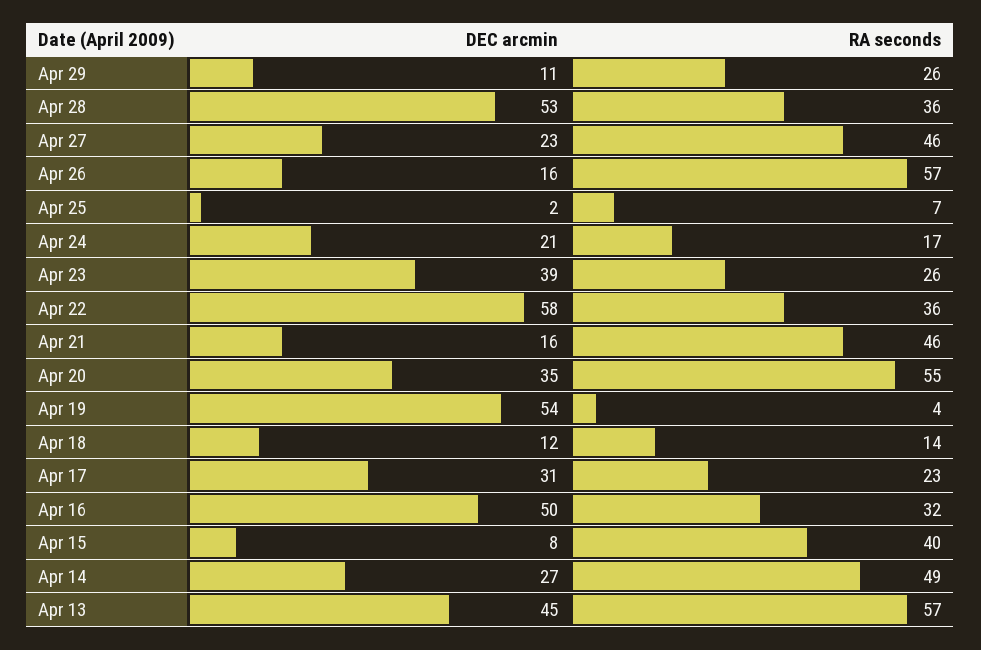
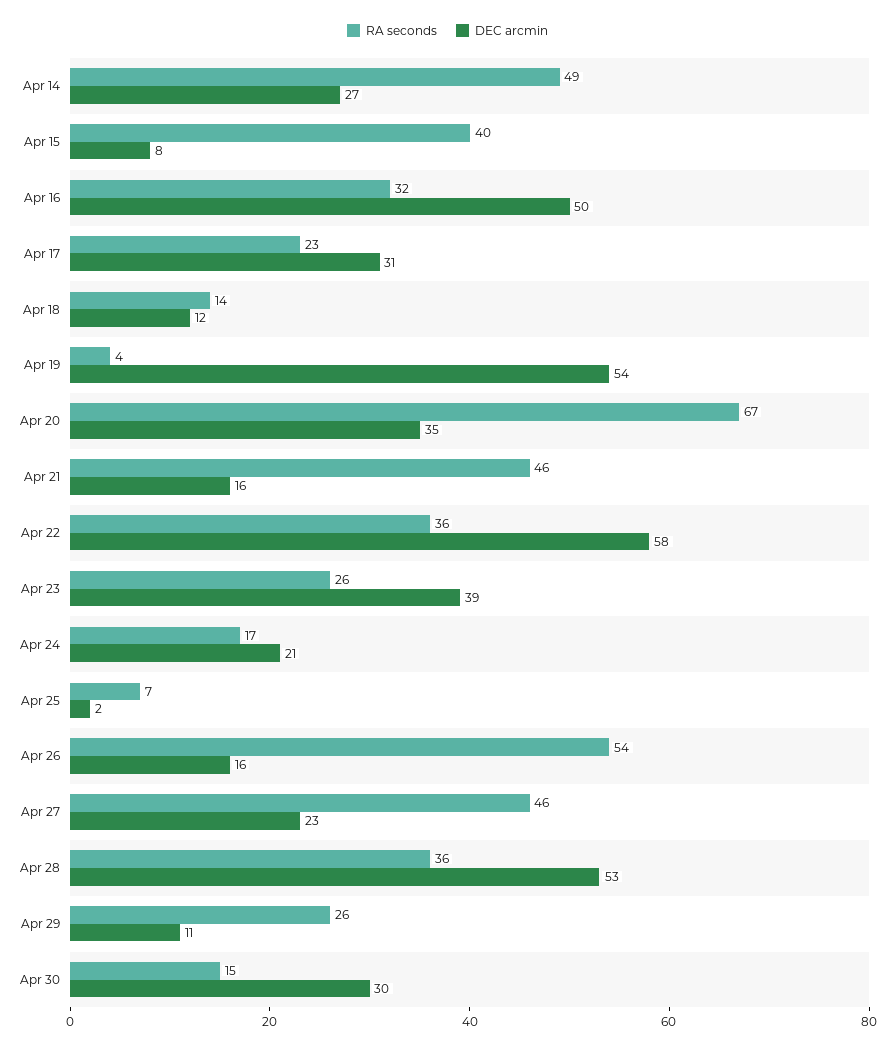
RA seconds, Apr 26: 57 -> 54
RA seconds, Apr 20: 55 -> 67
DEC arcmin, Apr 13: 45 -> none
RA seconds, Apr 13: 57 -> none
RA seconds, Apr 30: none -> 15
DEC arcmin, Apr 30: none -> 30

